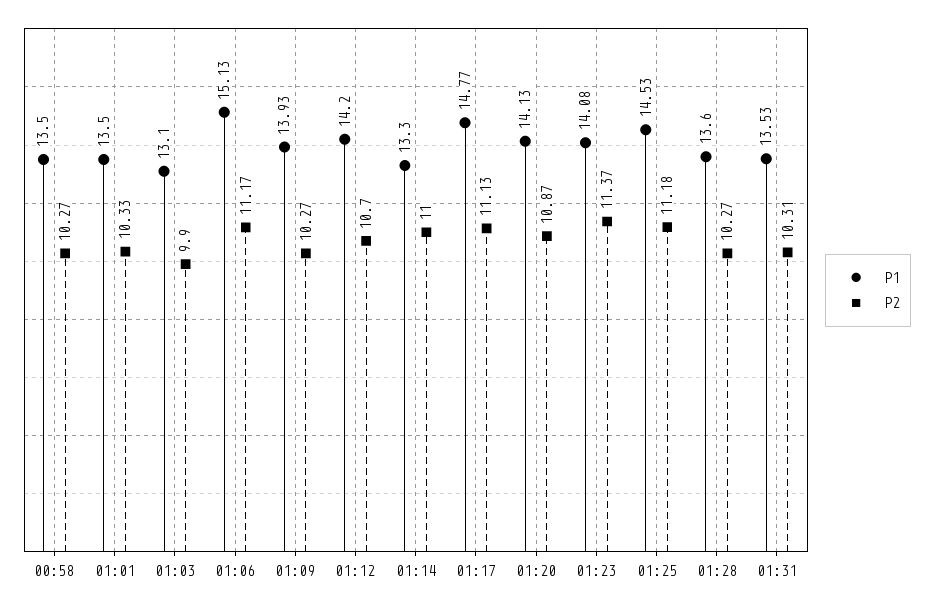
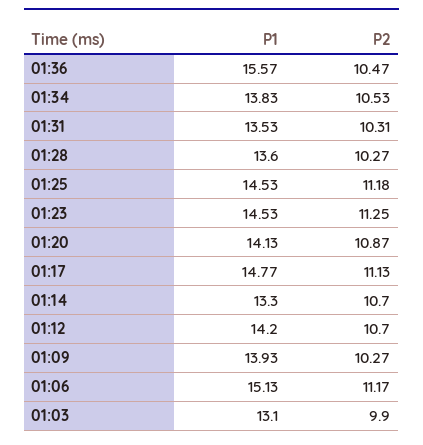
P1, 00:58: 13.5 -> none
P2, 00:58: 10.27 -> none
P1, 01:01: 13.5 -> none
P2, 01:01: 10.33 -> none
P2, 01:14: 11 -> 10.7
P1, 01:23: 14.08 -> 14.53
P2, 01:23: 11.37 -> 11.25
P1, 01:36: none -> 15.57
P2, 01:36: none -> 10.47
P1, 01:34: none -> 13.83
P2, 01:34: none -> 10.53

